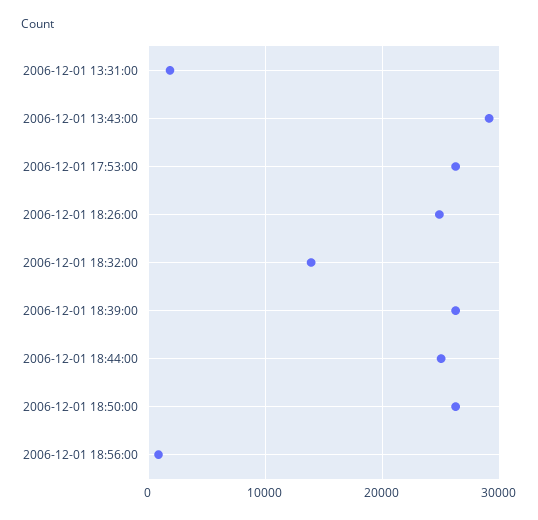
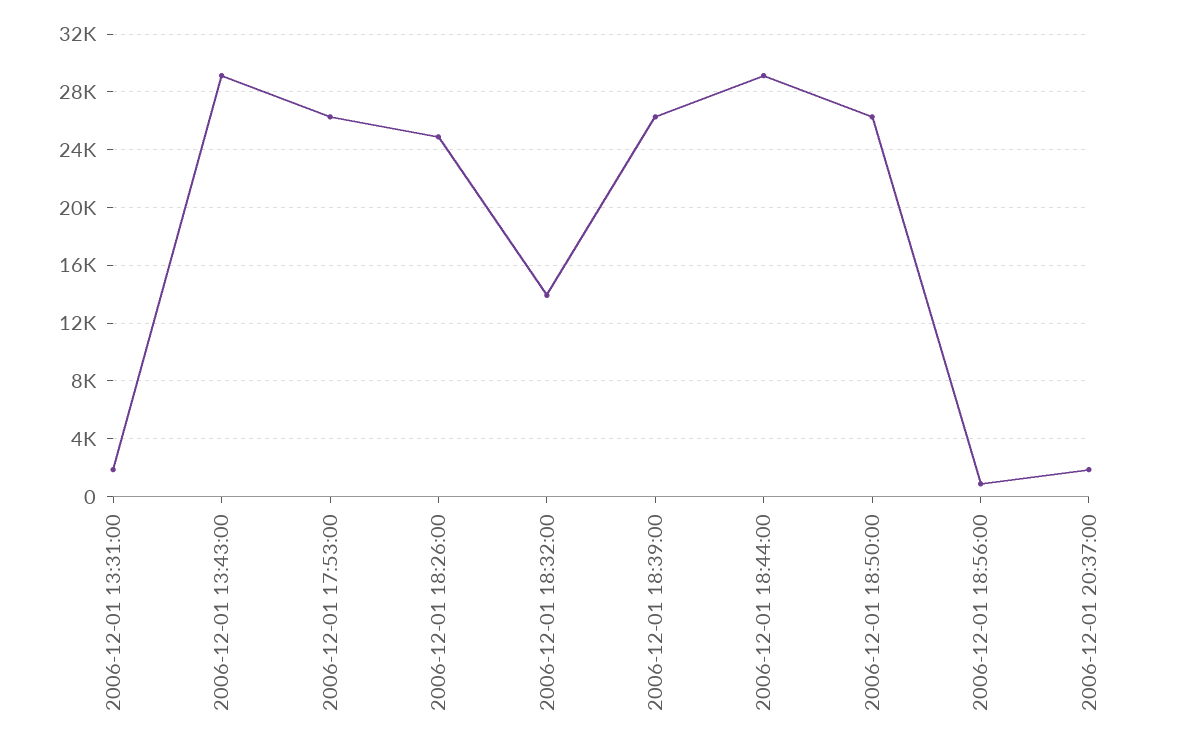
2006-12-01 18:44:00: 25000 -> 29000
2006-12-01 20:37:00: none -> 2000

